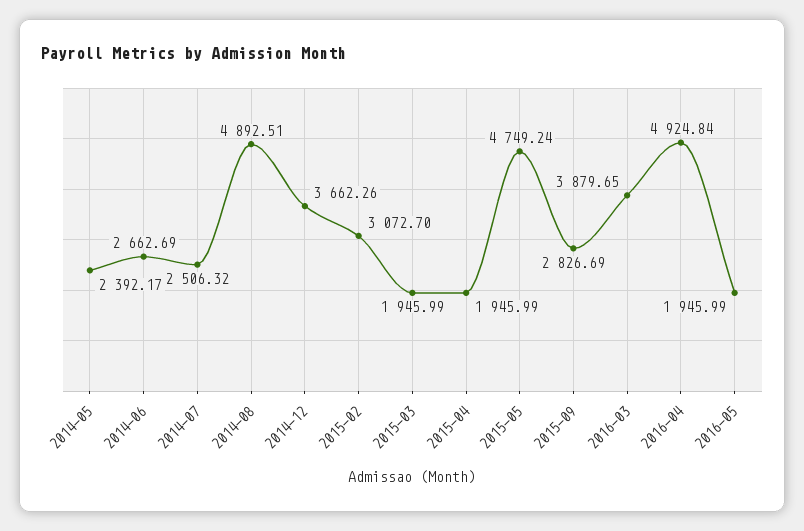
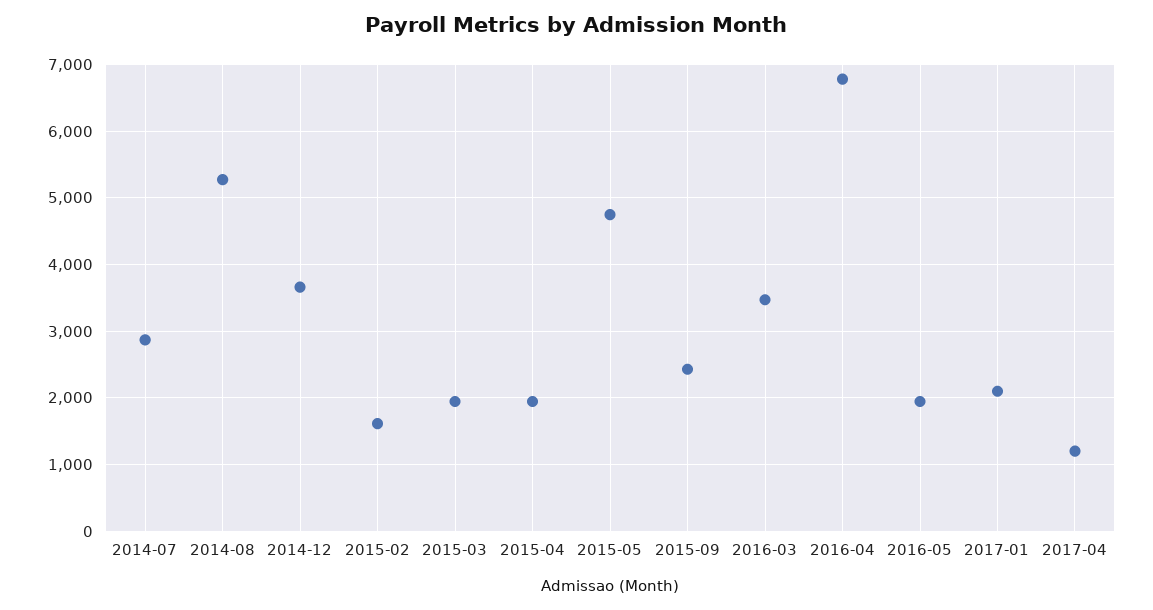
2014-05: 2392.17 -> none
2014-06: 2662.69 -> none
2014-07: 2506.32 -> 2900
2014-08: 4892.51 -> 5300
2015-02: 3072.7 -> 1600
2015-09: 2826.69 -> 2400
2016-03: 3879.65 -> 3500
2016-04: 4924.84 -> 6800
2017-01: none -> 2100
2017-04: none -> 1200

